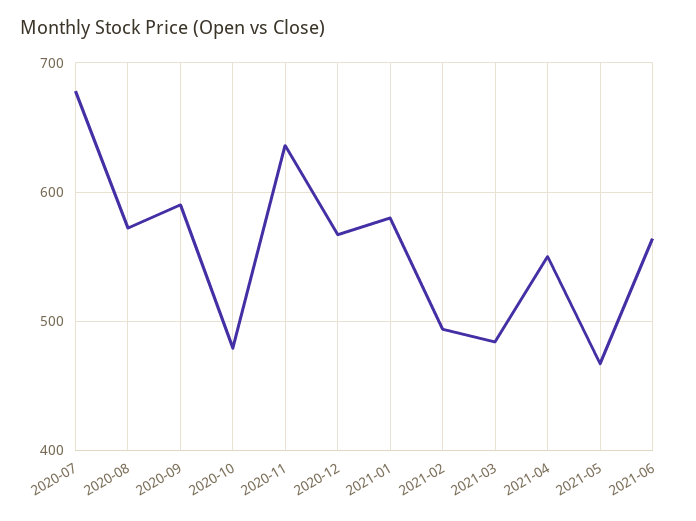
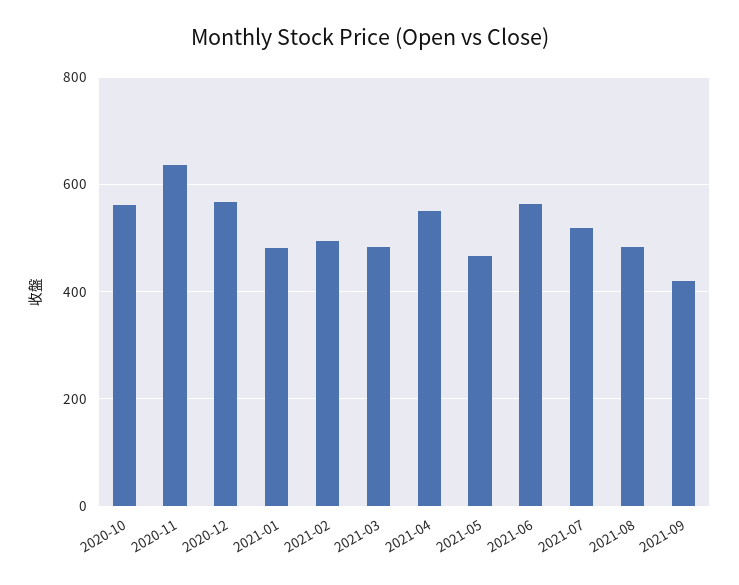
2020-07: 680 -> none
2020-08: 570 -> none
2020-09: 590 -> none
2020-10: 480 -> 560
2021-01: 580 -> 480
2021-07: none -> 520
2021-08: none -> 480
2021-09: none -> 420

